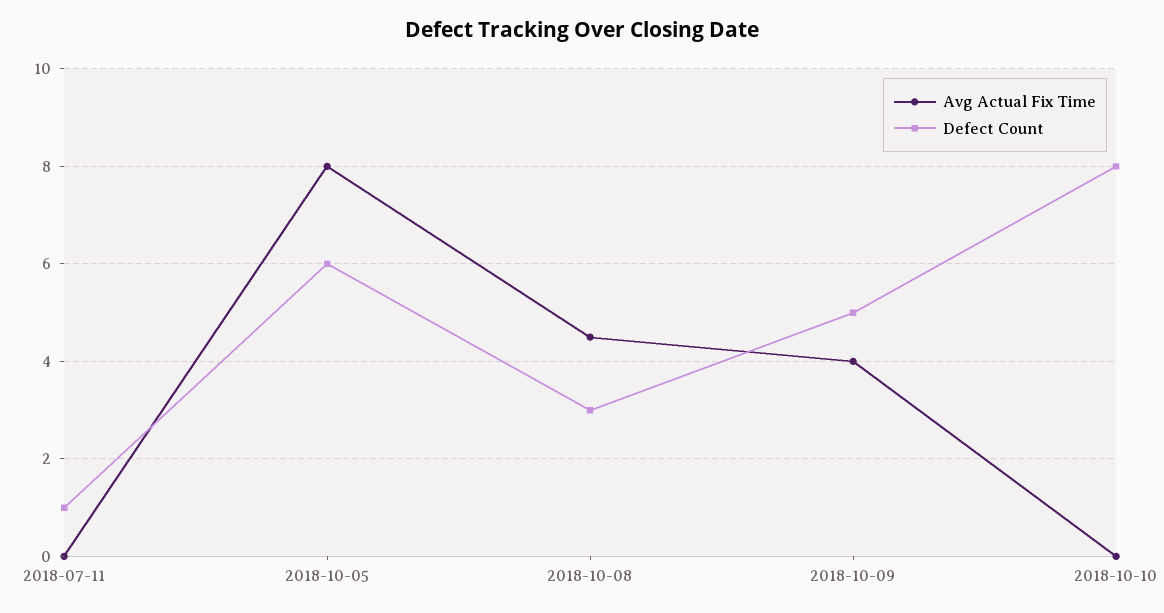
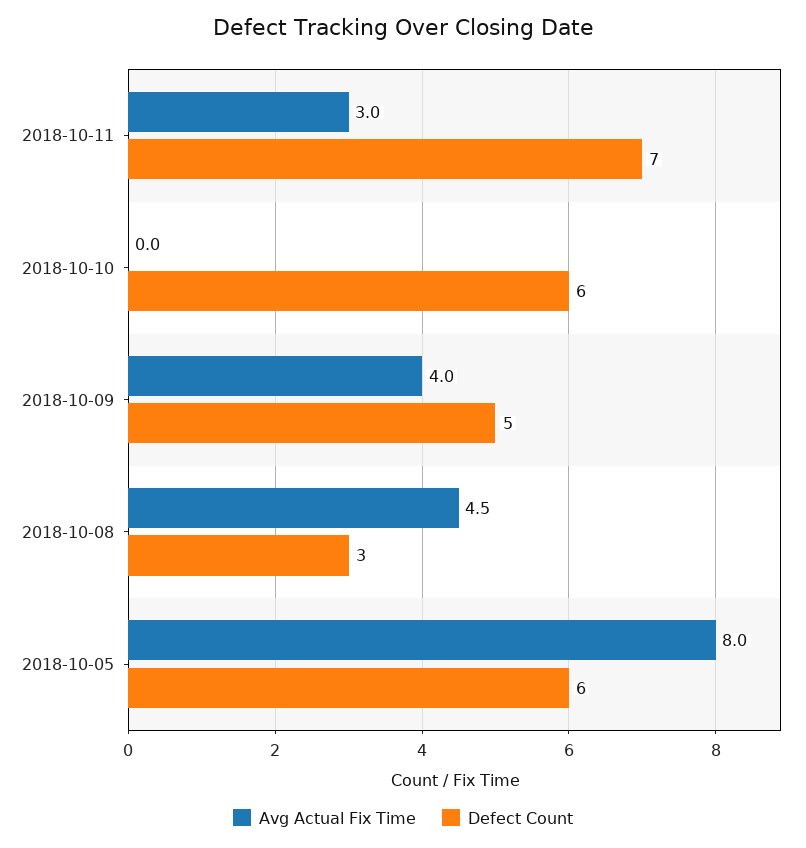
Avg Actual Fix Time, 2018-07-11: 0 -> none
Defect Count, 2018-07-11: 1 -> none
Defect Count, 2018-10-10: 8 -> 6
Avg Actual Fix Time, 2018-10-11: none -> 3
Defect Count, 2018-10-11: none -> 7

